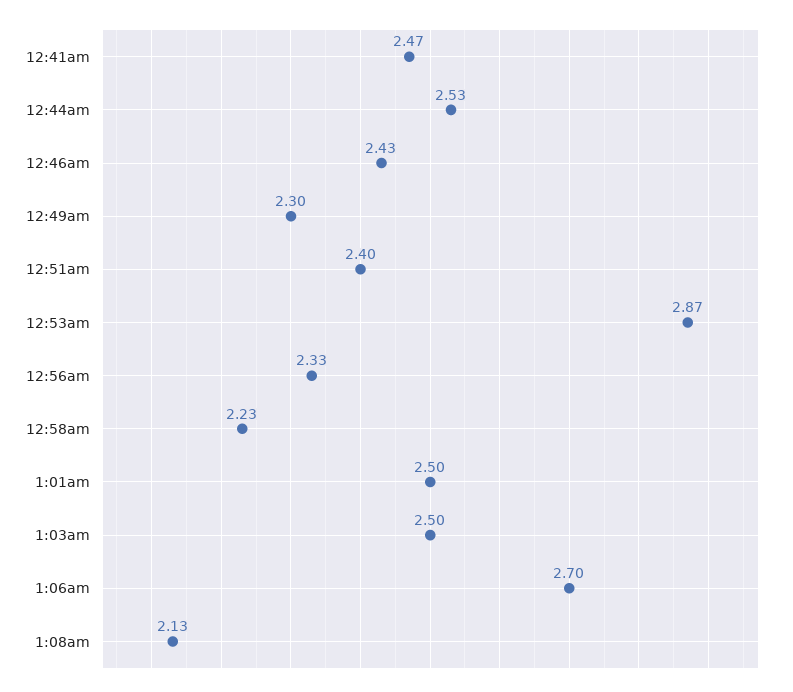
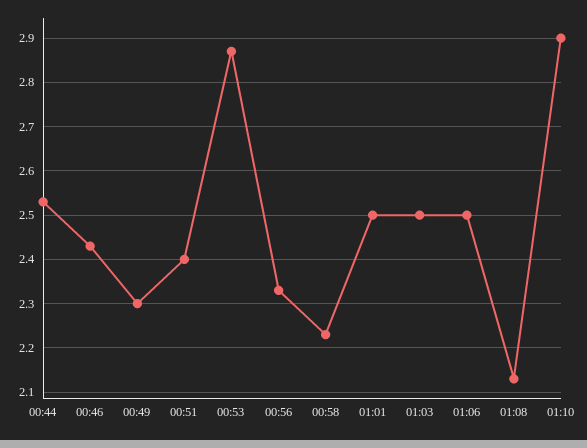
12:41am: 2.47 -> none
1:06am: 2.7 -> 2.5
01:10: none -> 2.9

